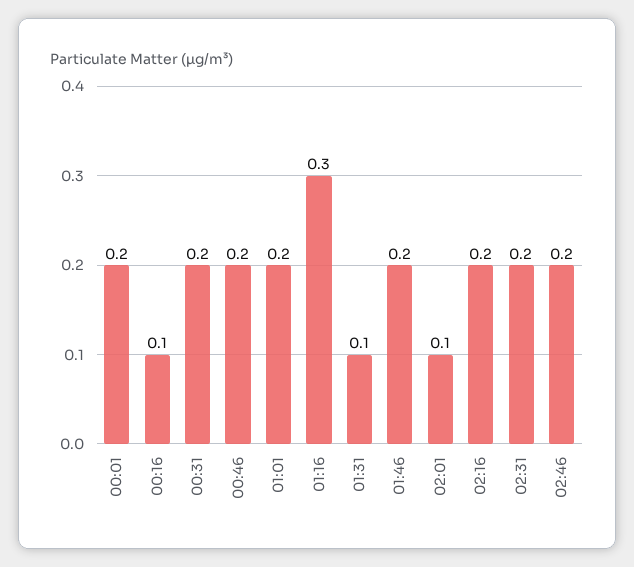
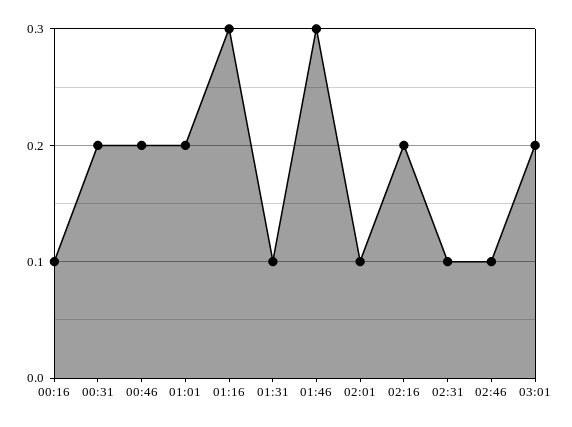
00:01: 0.2 -> none
01:46: 0.2 -> 0.3
02:31: 0.2 -> 0.1
02:46: 0.2 -> 0.1
03:01: none -> 0.2

